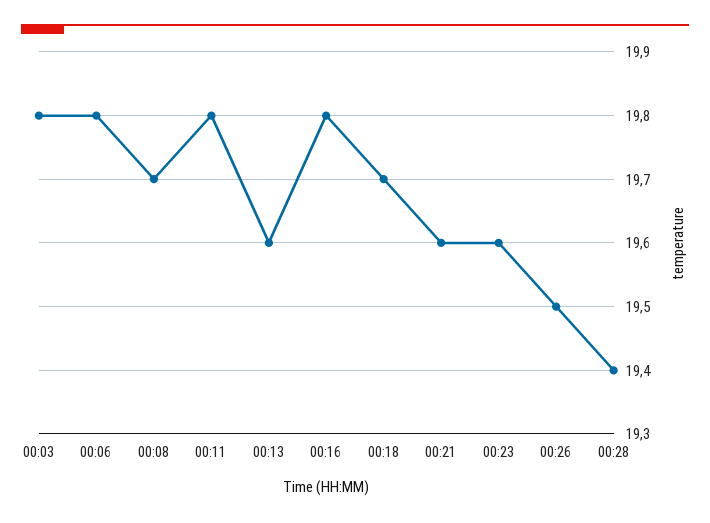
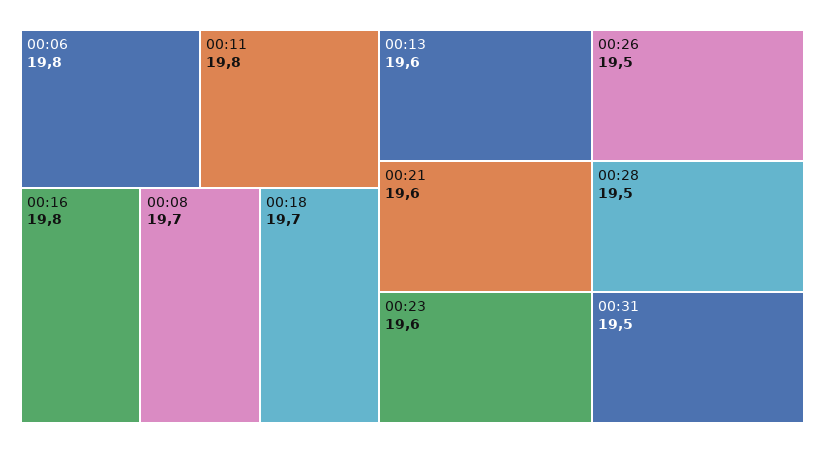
00:03: 19.8 -> none
00:28: 19.4 -> 19.5
00:31: none -> 19.5

